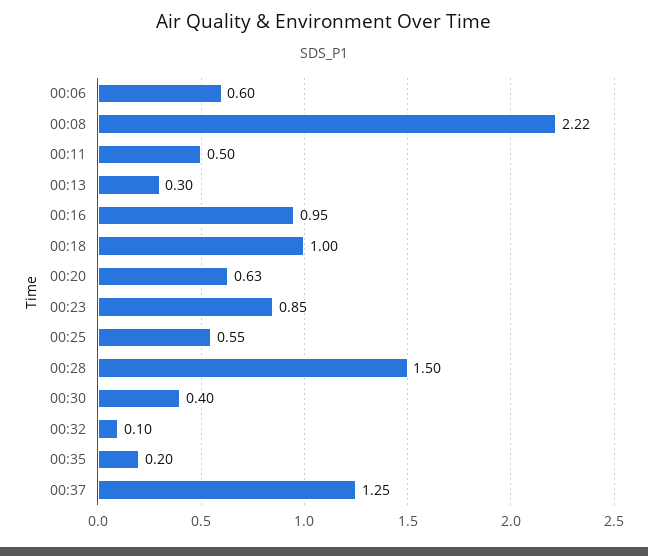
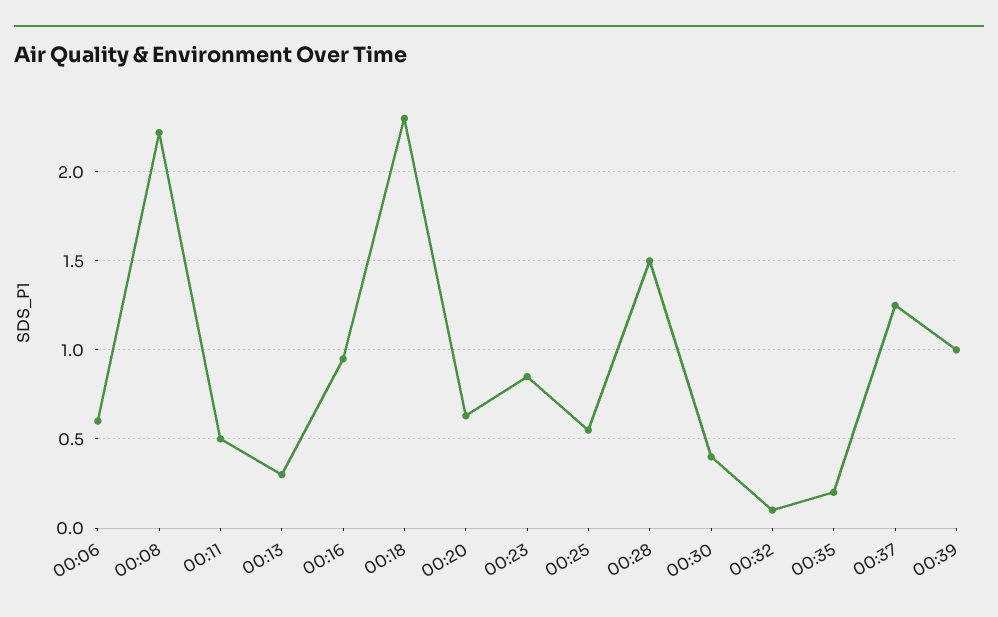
00:18: 1 -> 2.3
00:39: none -> 1

